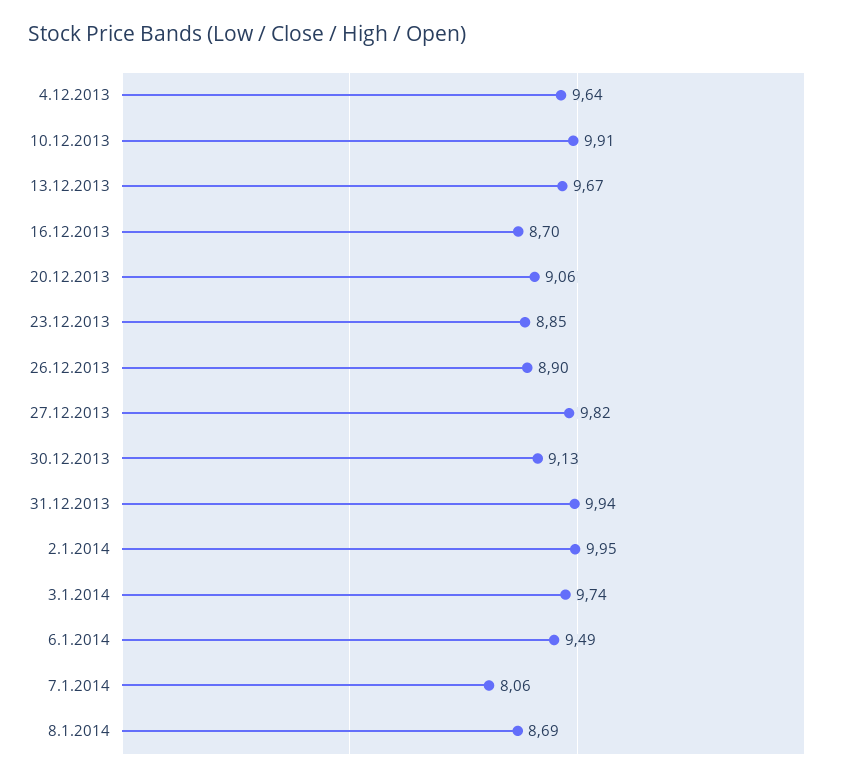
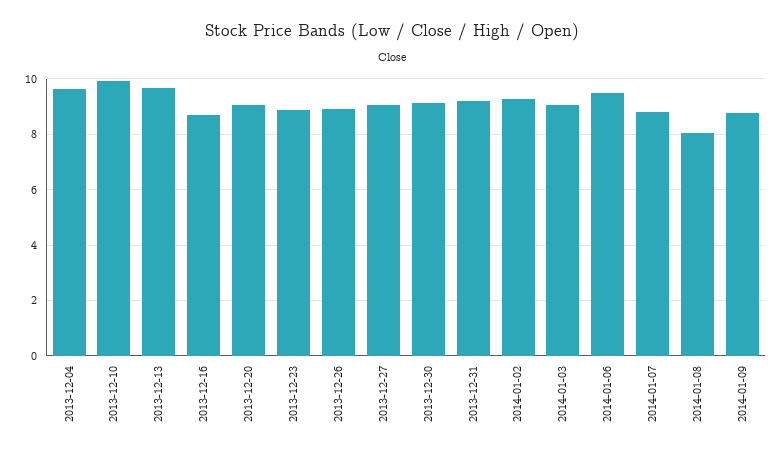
27.12.2013: 9.82 -> 9
31.12.2013: 9.94 -> 9.25
2.1.2014: 9.95 -> 9.25
3.1.2014: 9.74 -> 9
7.1.2014: 8.06 -> 8.75
8.1.2014: 8.69 -> 8
2014-01-09: none -> 8.75

